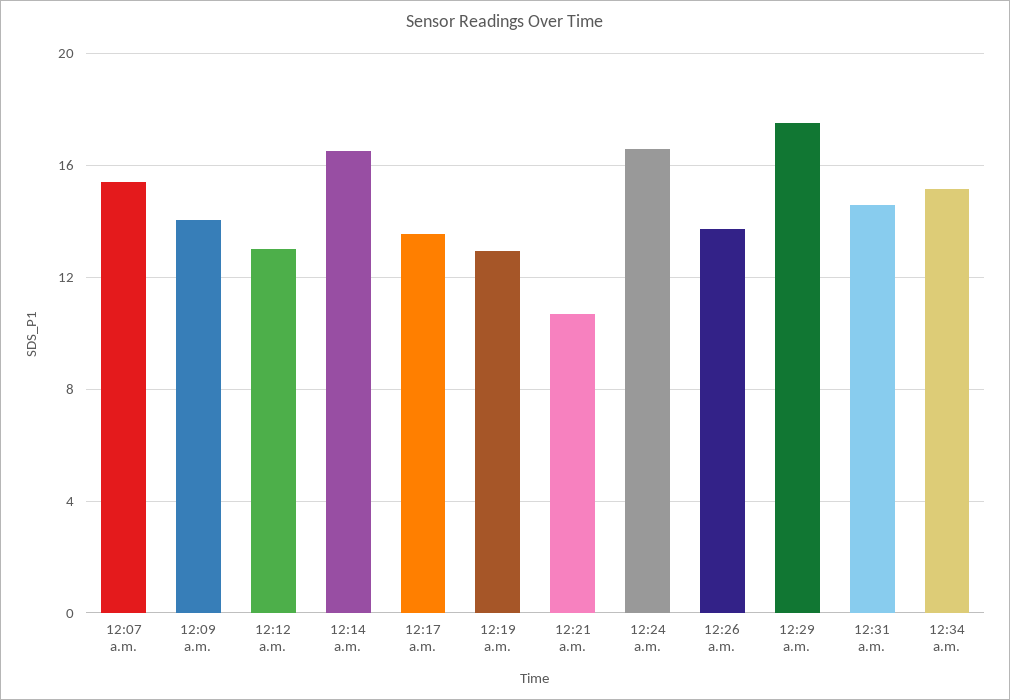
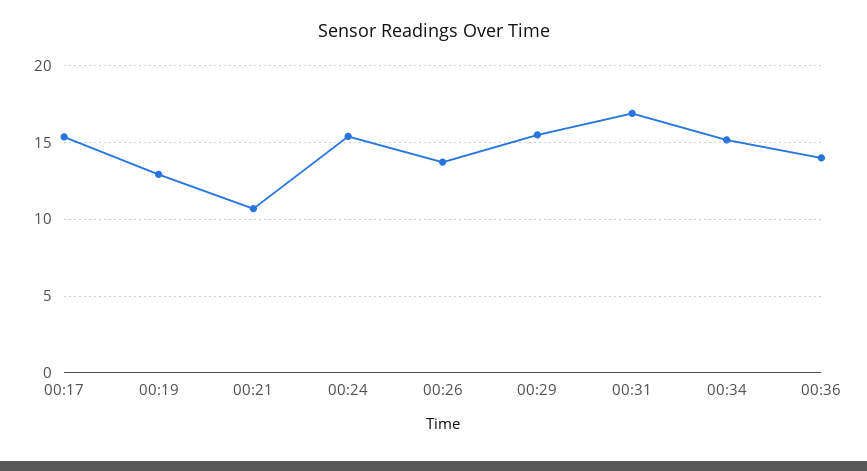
12:07 a.m.: 15.5 -> none
12:09 a.m.: 14 -> none
12:12 a.m.: 13 -> none
12:14 a.m.: 16.5 -> none
12:17 a.m.: 13.5 -> 15.5
12:24 a.m.: 16.5 -> 15.5
12:29 a.m.: 17.5 -> 15.5
12:31 a.m.: 14.5 -> 17
00:36: none -> 14

